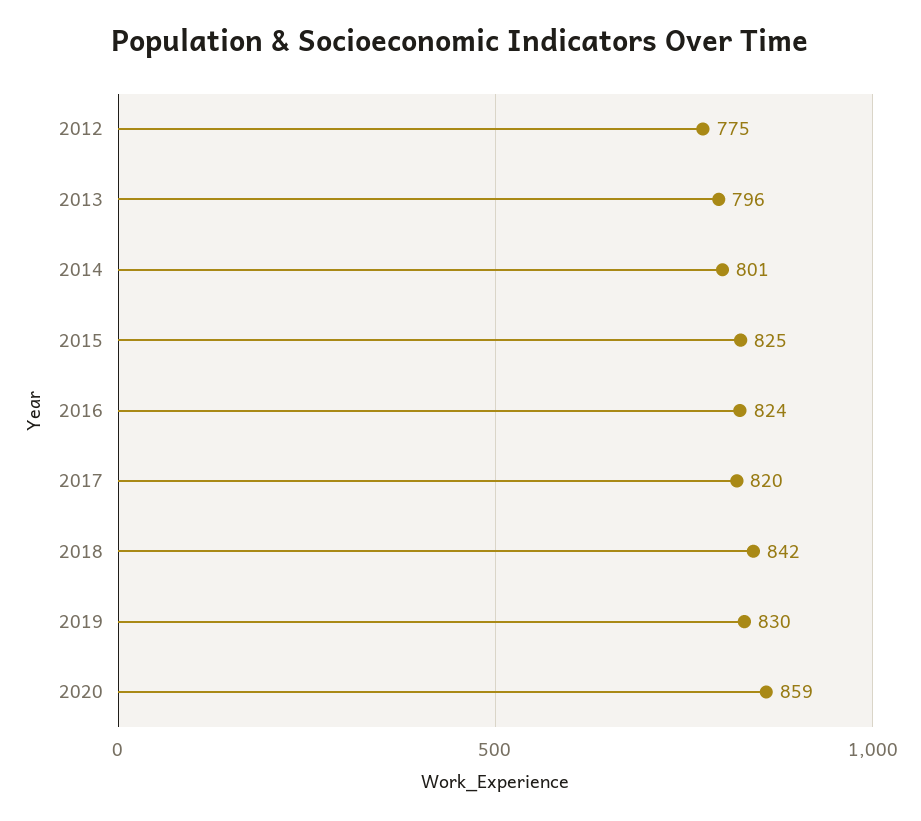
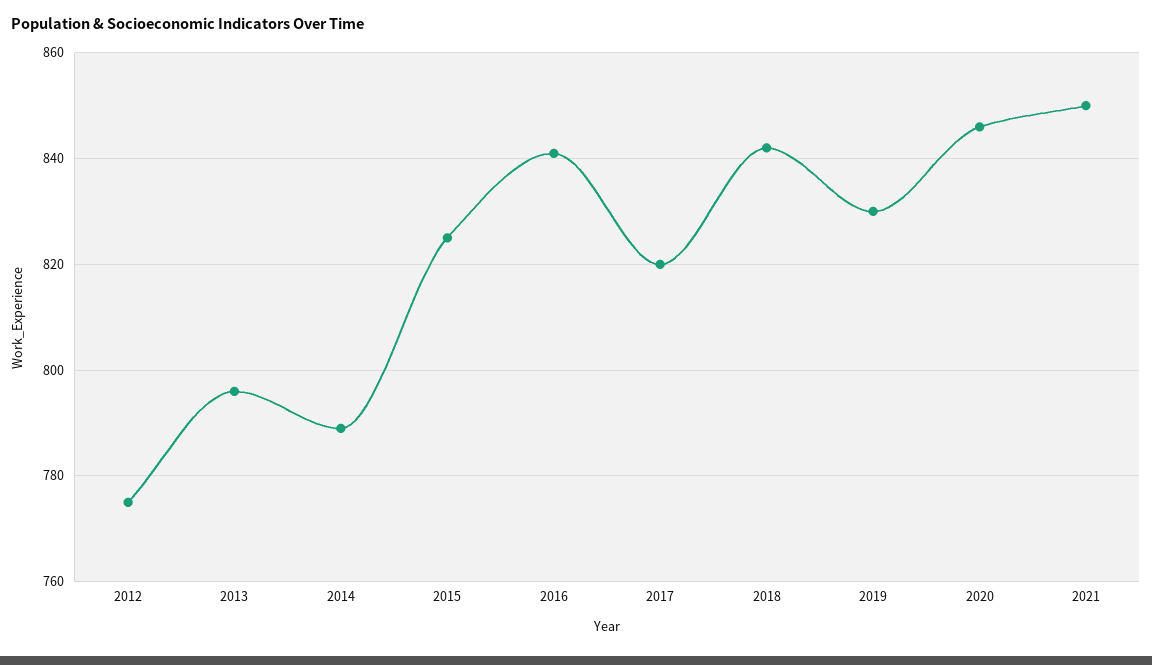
2014: 801 -> 790
2016: 824 -> 840
2020: 859 -> 845
2021: none -> 850

